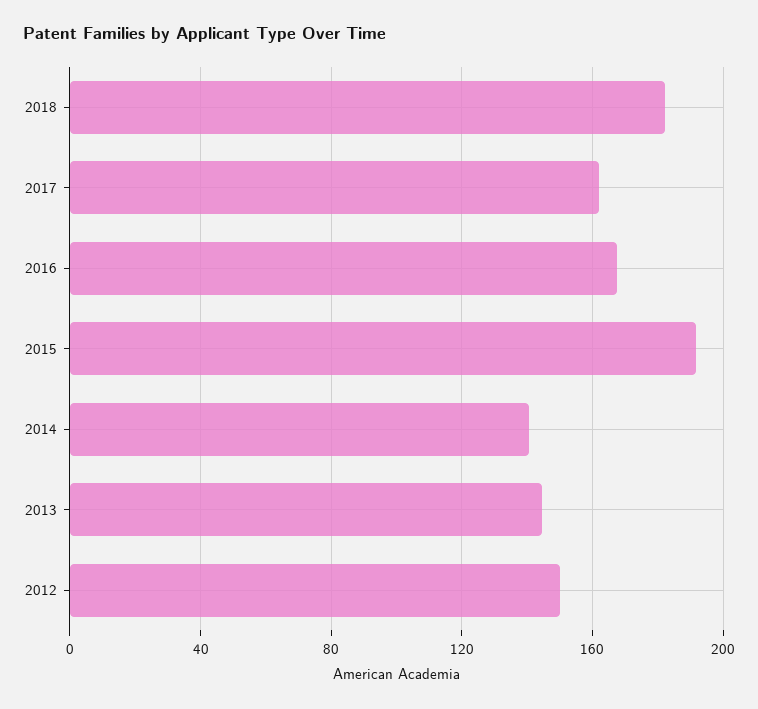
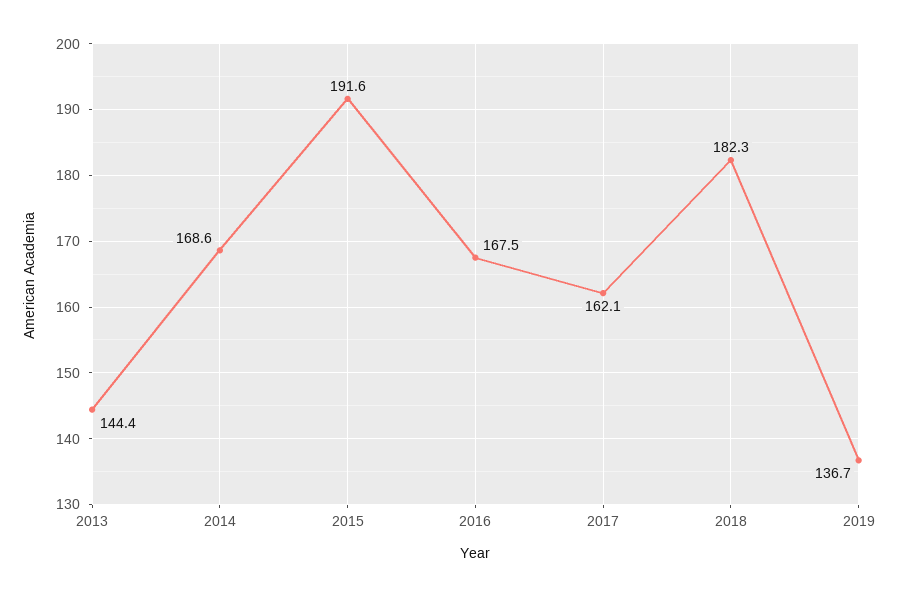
2014: 140 -> 168.6
2012: 150 -> none
2019: none -> 136.7

